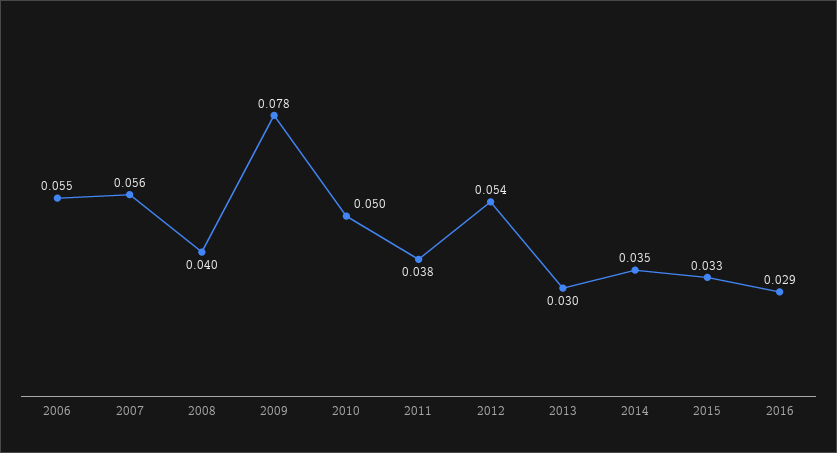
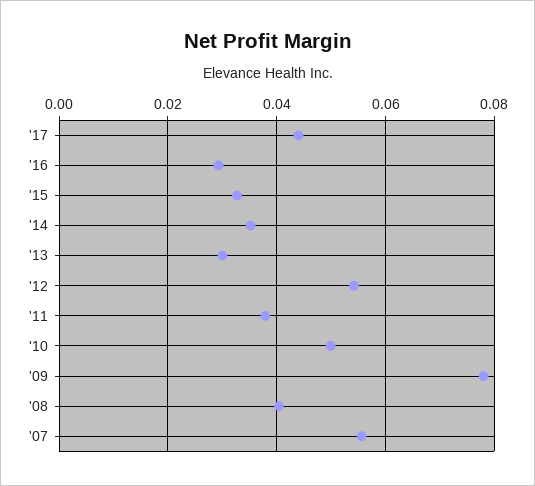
2006: 0.055 -> none
'17: none -> 0.044

